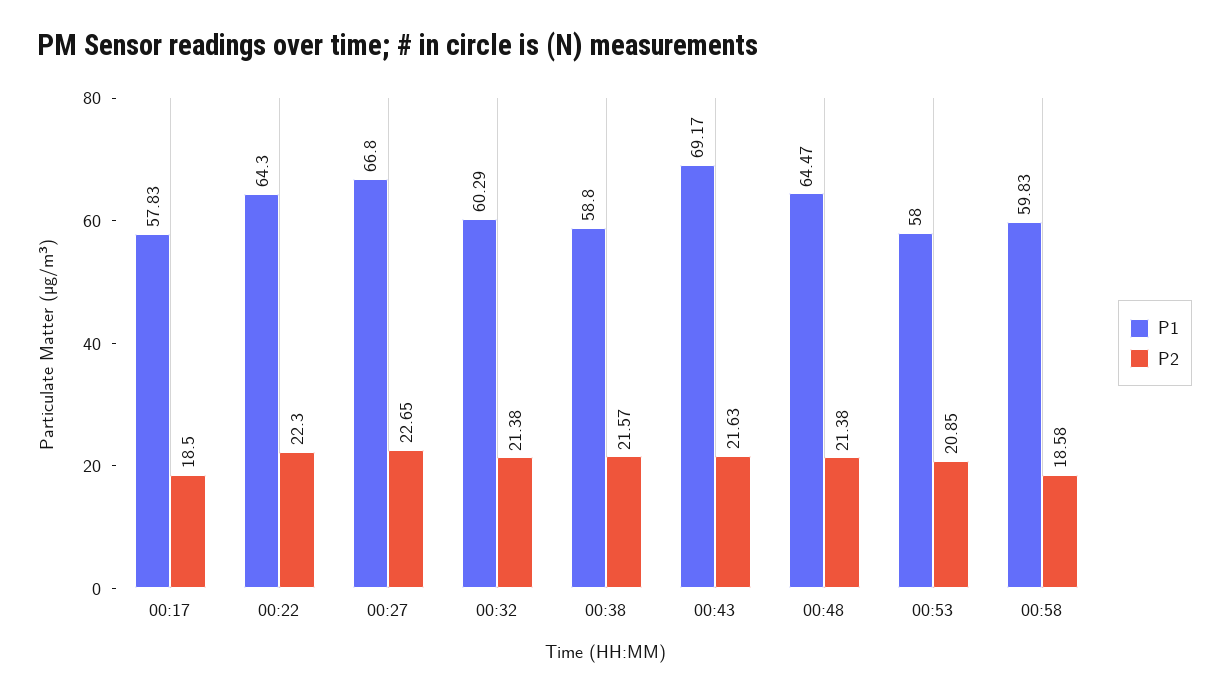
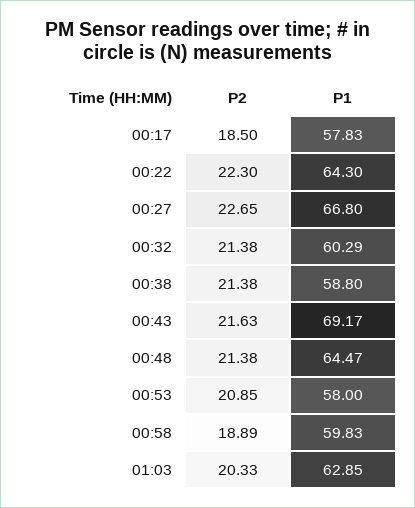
P2, 00:38: 21.57 -> 21.38
P2, 00:58: 18.58 -> 18.89
P2, 01:03: none -> 20.33
P1, 01:03: none -> 62.85

